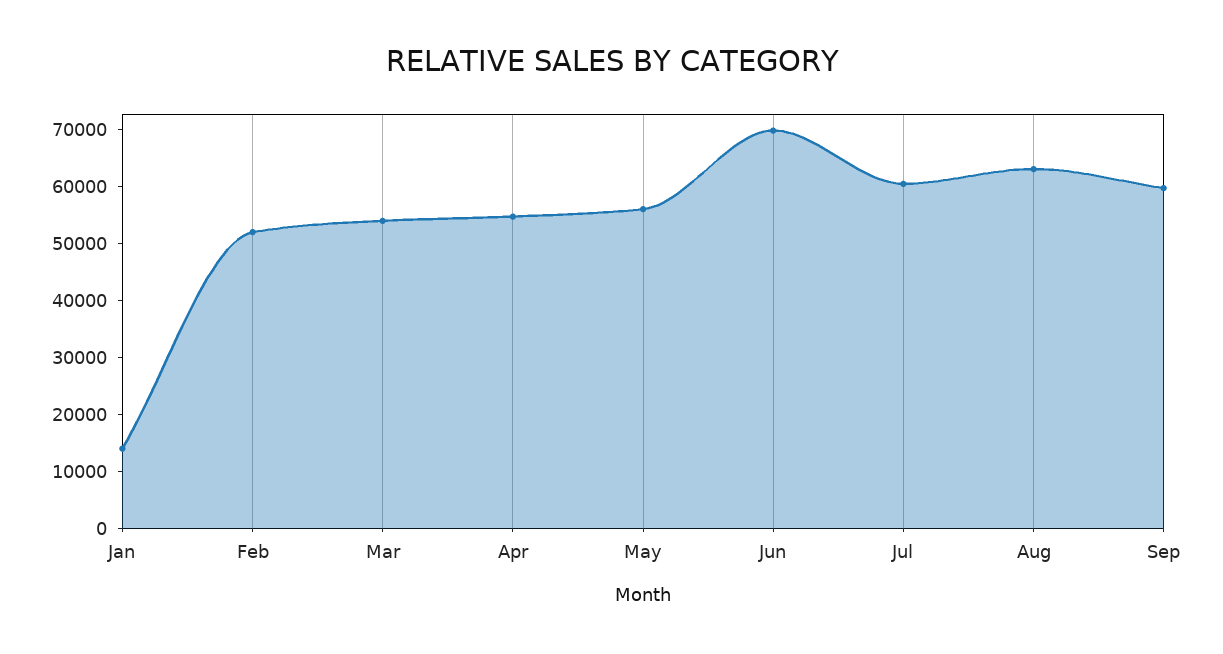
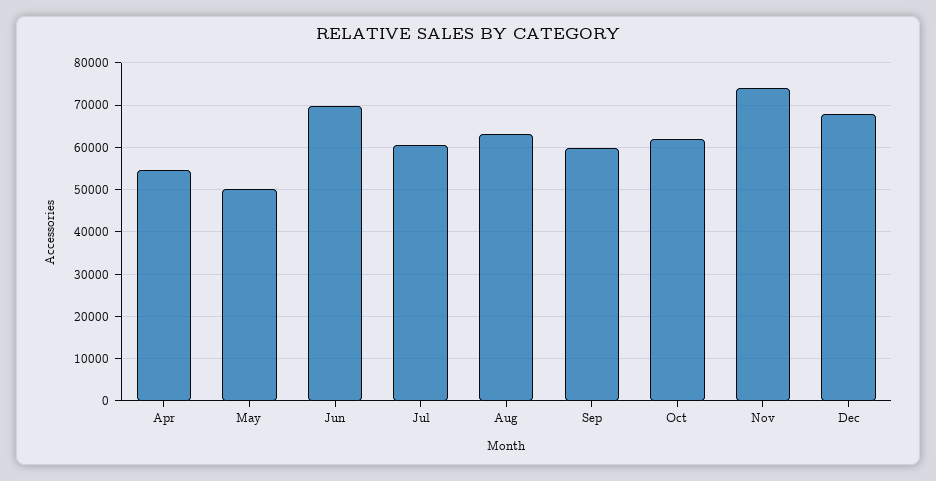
Jan: 14000 -> none
Feb: 52000 -> none
Mar: 54000 -> none
May: 56000 -> 50000
Oct: none -> 62000
Nov: none -> 74000
Dec: none -> 68000

